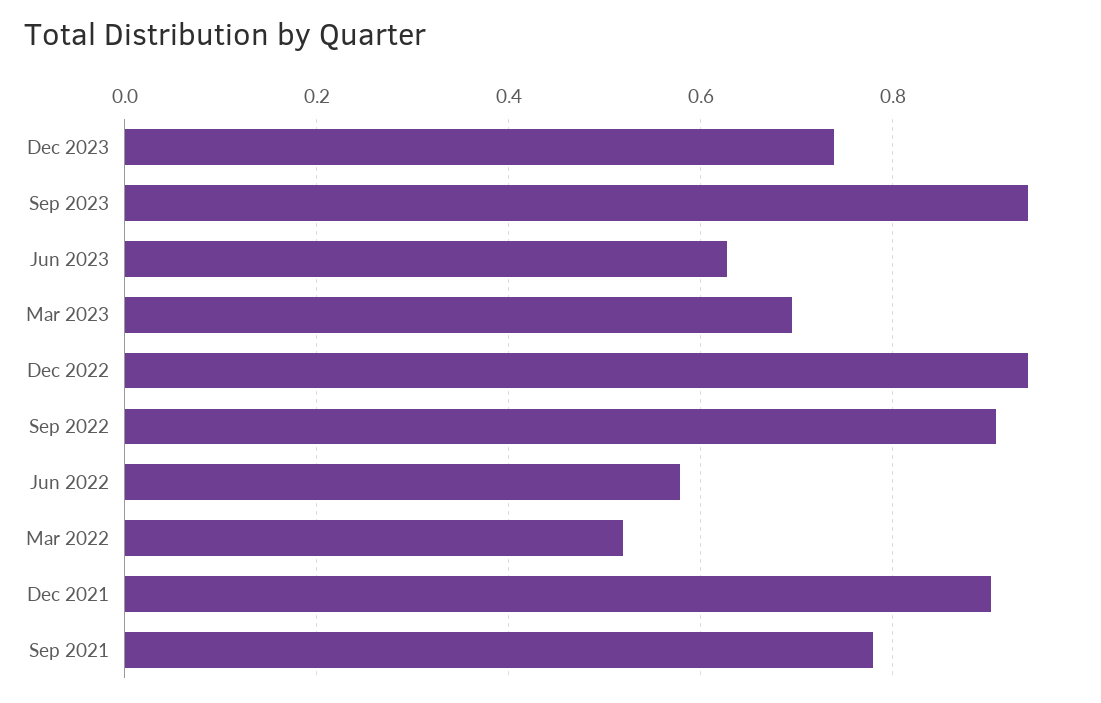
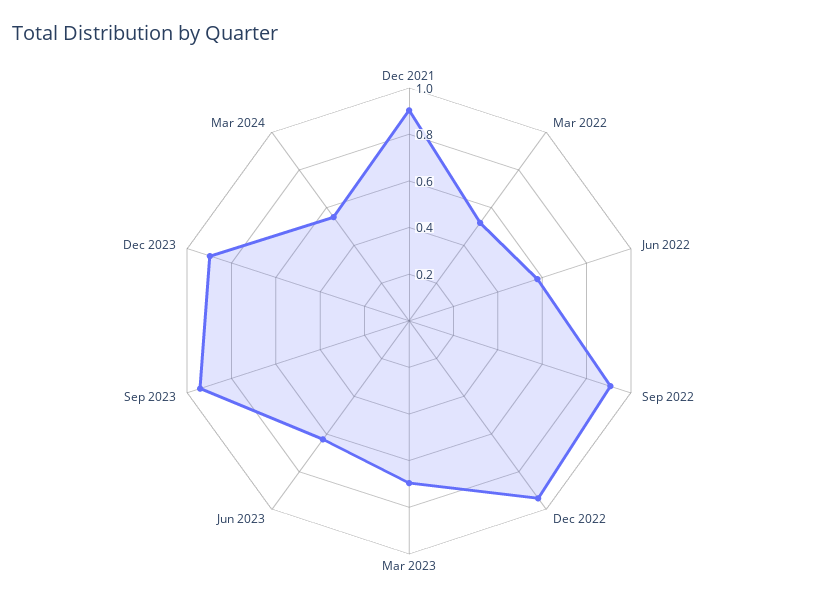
Dec 2023: 0.74 -> 0.9
Sep 2021: 0.78 -> none
Mar 2024: none -> 0.55

